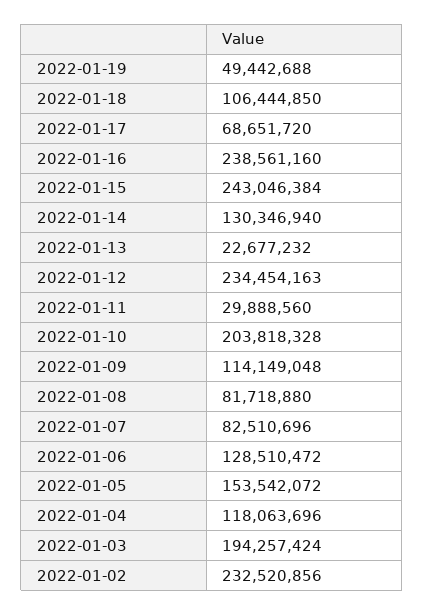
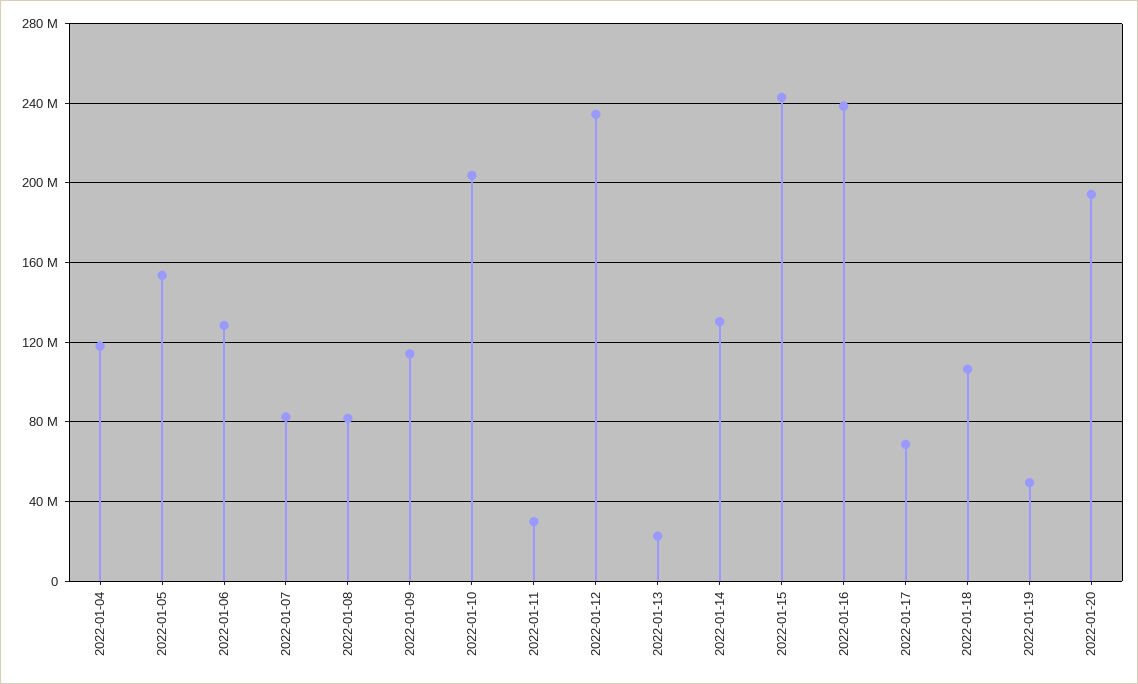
2022-01-03: 194257424 -> none
2022-01-02: 232520856 -> none
2022-01-20: none -> 195000000

